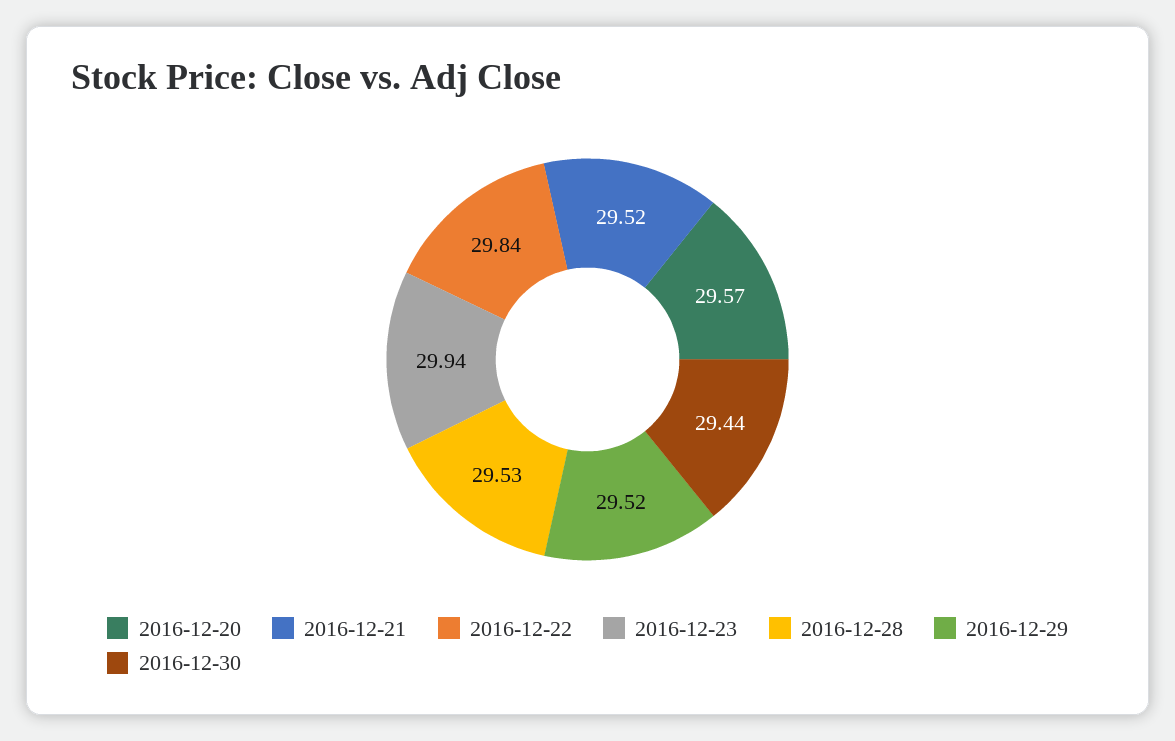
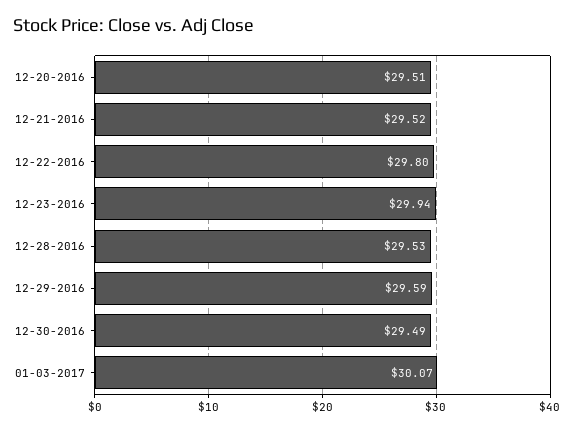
2016-12-20: 29.57 -> 29.51
2016-12-22: 29.84 -> 29.8
2016-12-29: 29.52 -> 29.59
2016-12-30: 29.44 -> 29.49
01-03-2017: none -> 30.07

